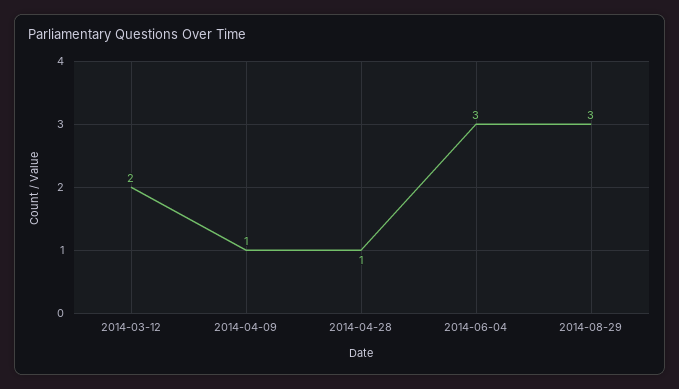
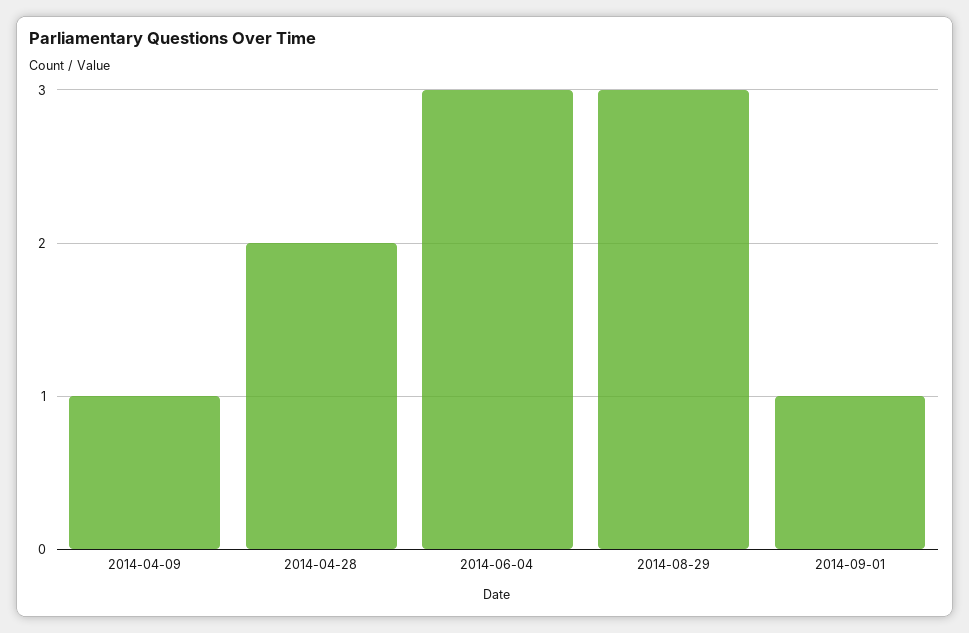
2014-03-12: 2 -> none
2014-04-28: 1 -> 2
2014-09-01: none -> 1

